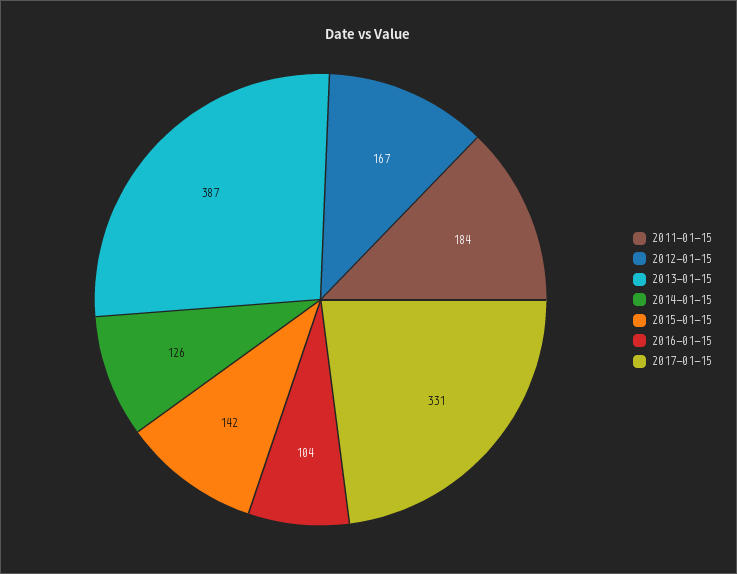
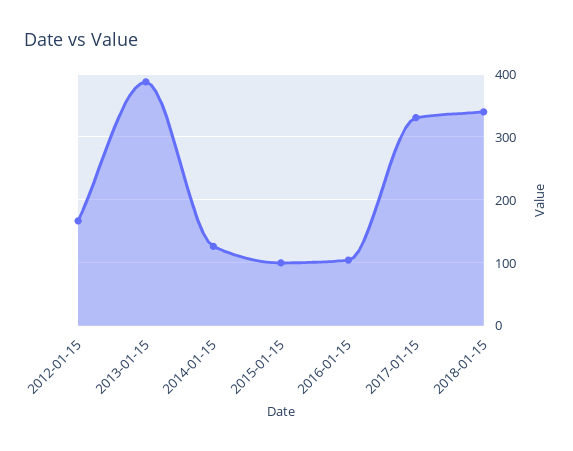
2011-01-15: 184 -> none
2015-01-15: 142 -> 100
2018-01-15: none -> 340

